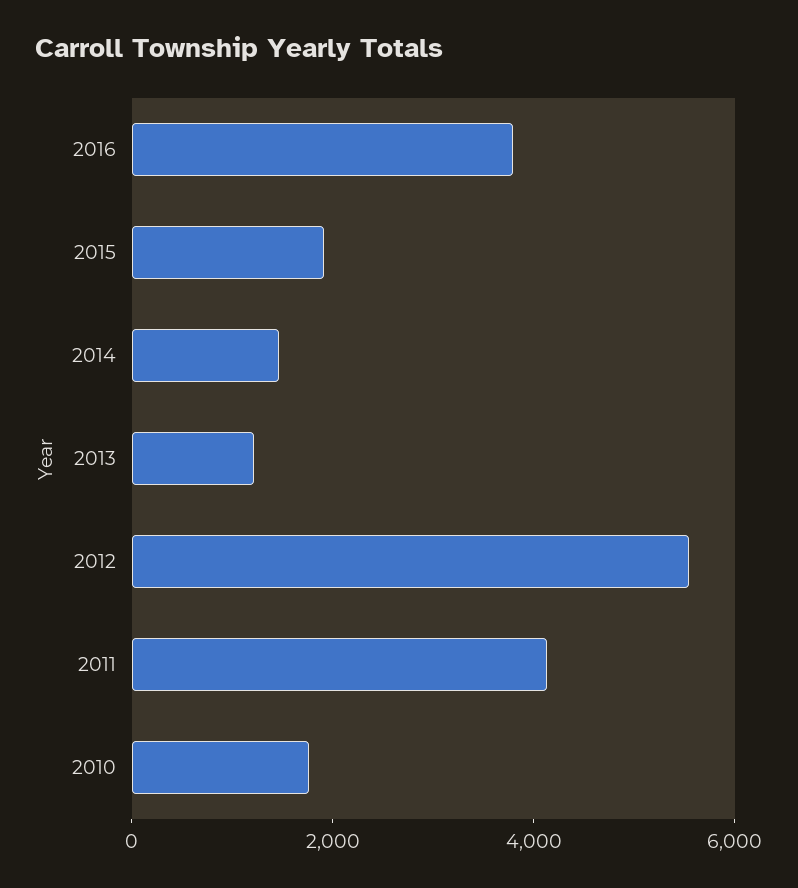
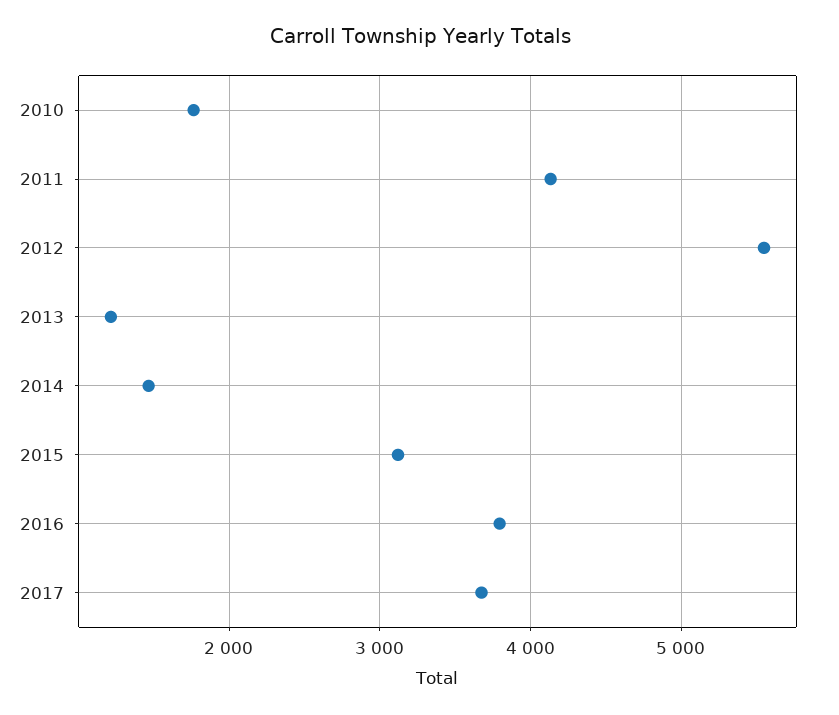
2015: 2000 -> 3100
2017: none -> 3700

